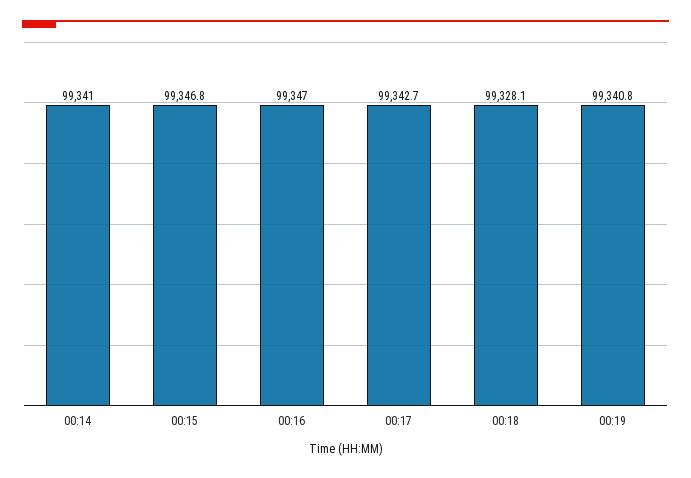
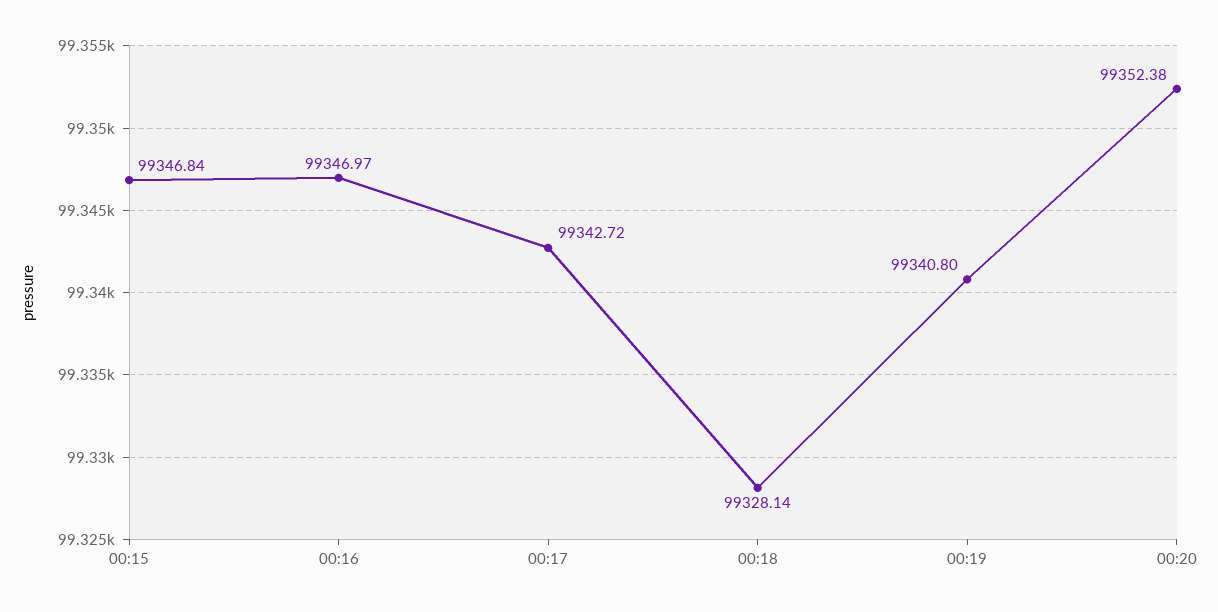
00:14: 99341 -> none
00:20: none -> 99352.38

